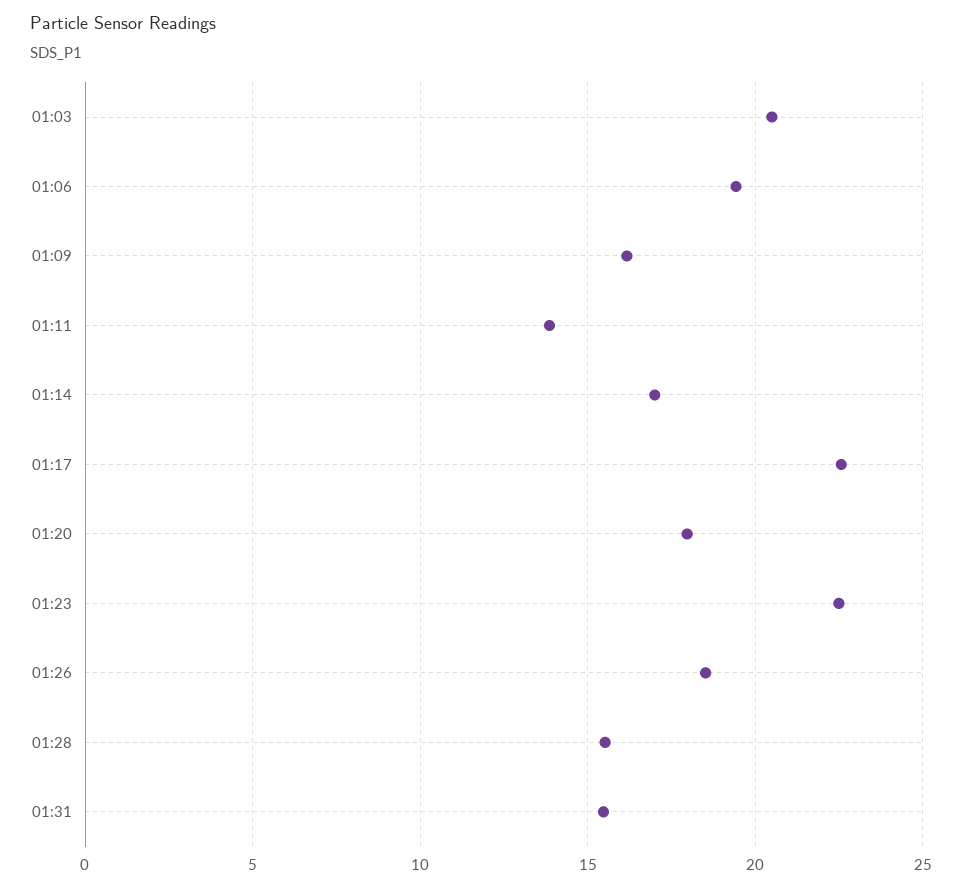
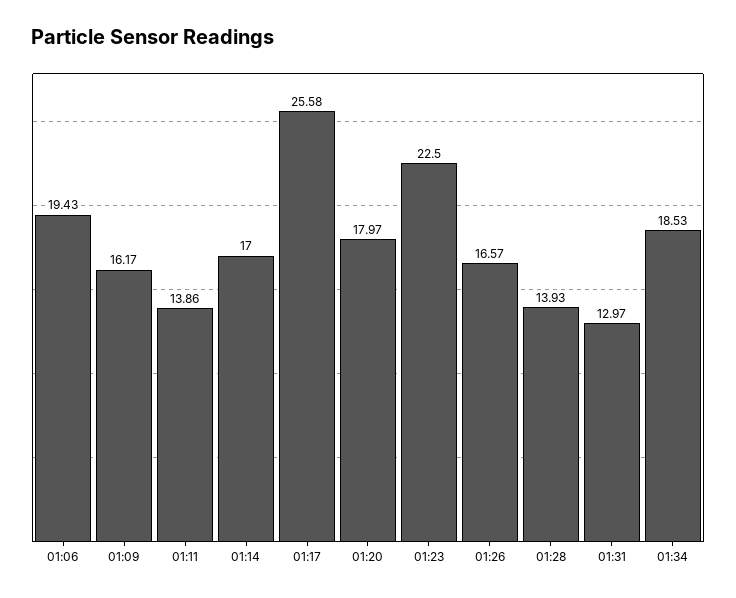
01:03: 20.5 -> none
01:17: 22.5 -> 25.58
01:26: 18.5 -> 16.57
01:28: 15.5 -> 13.93
01:31: 15.5 -> 12.97
01:34: none -> 18.53

